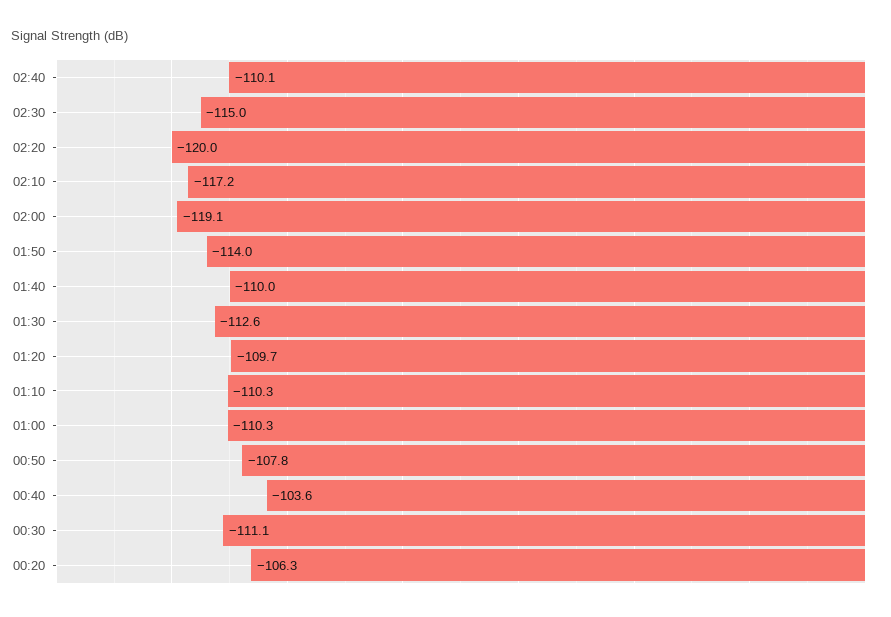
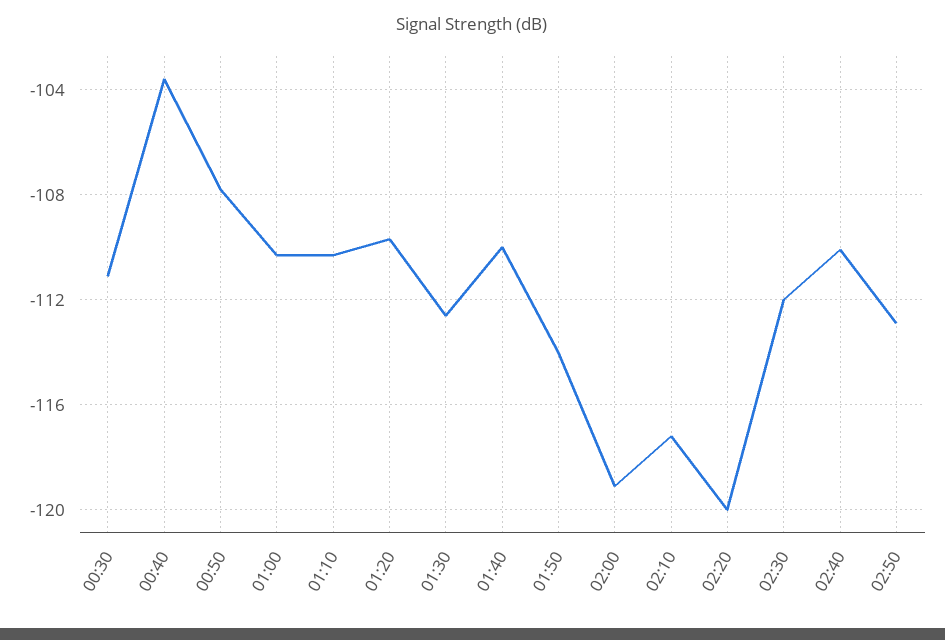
02:30: -115 -> -112
00:20: -106.3 -> none
02:50: none -> -113

